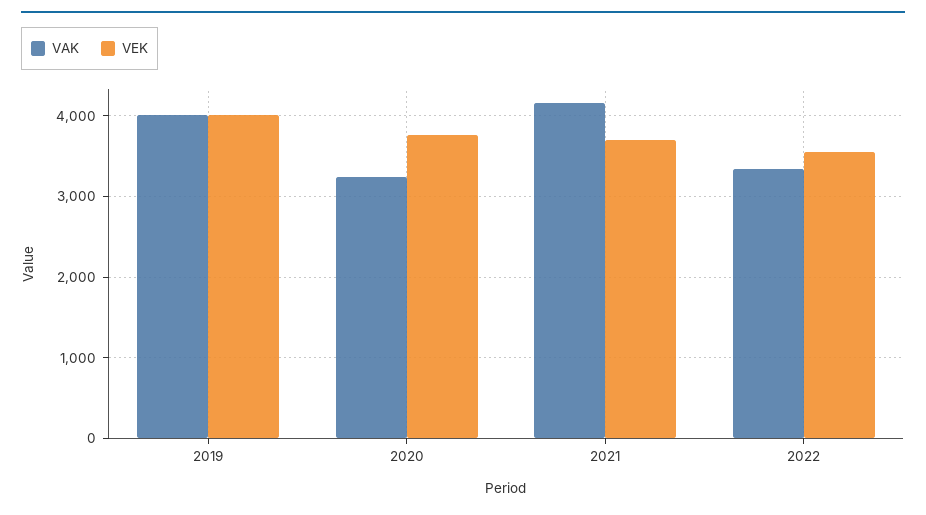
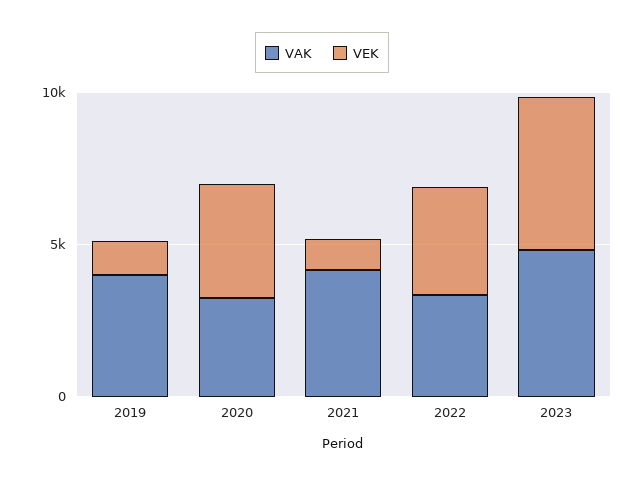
VEK, 2019: 4000 -> 1000
VEK, 2021: 3700 -> 1000
VAK, 2023: none -> 5000
VEK, 2023: none -> 5000

